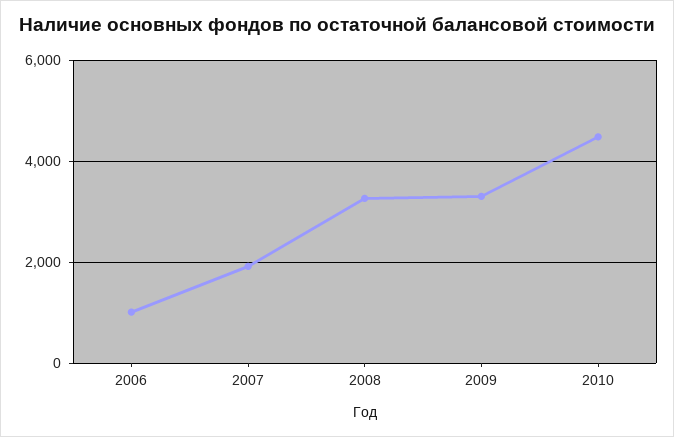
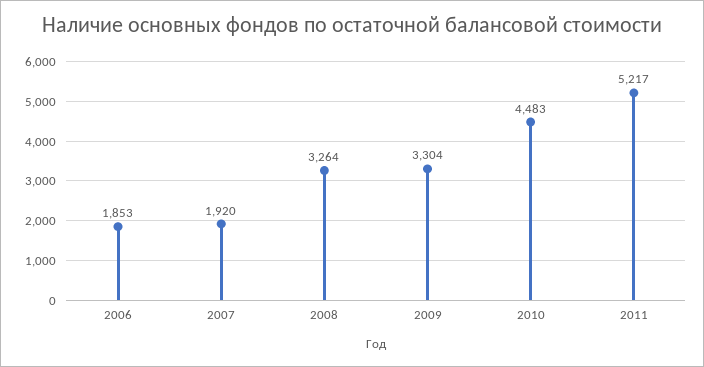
2006: 1000 -> 1853
2011: none -> 5217

